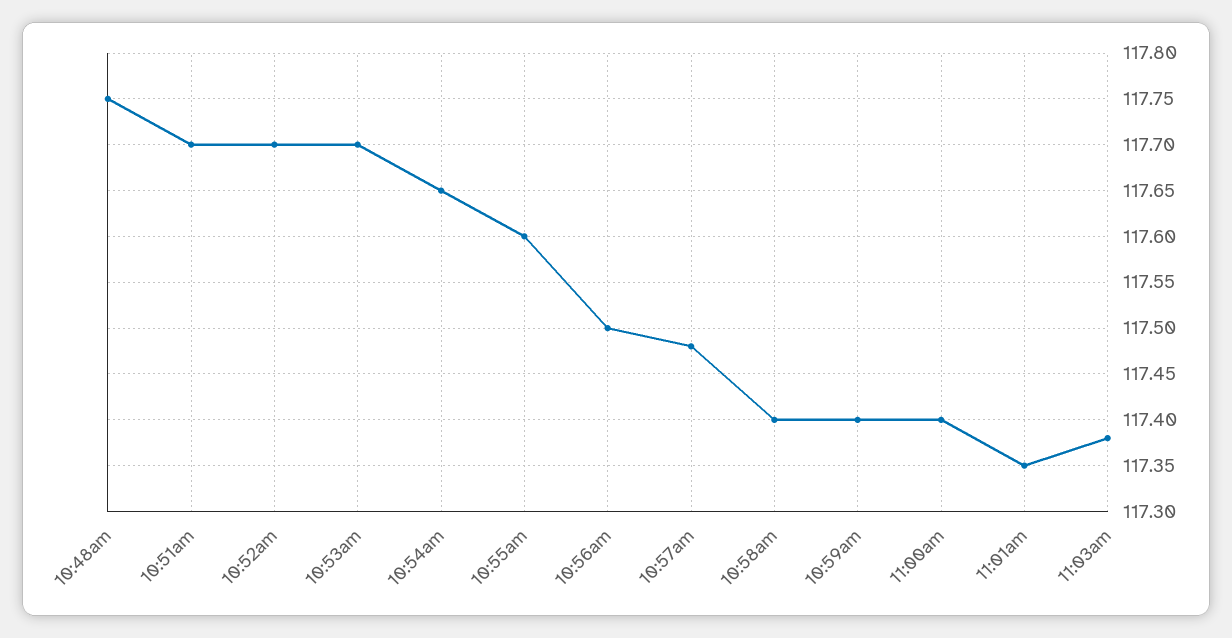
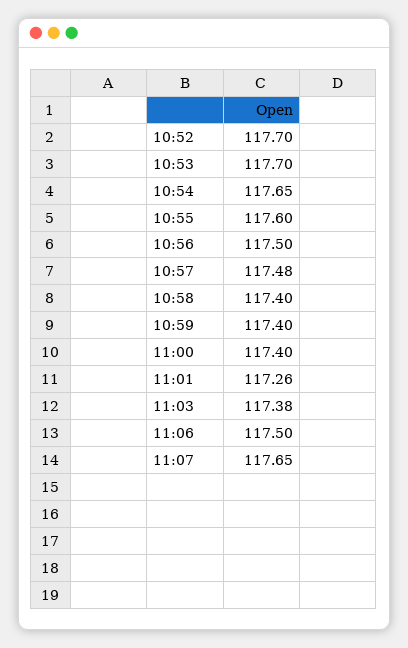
10:48am: 117.75 -> none
10:51am: 117.7 -> none
11:01am: 117.35 -> 117.26
11:06: none -> 117.5
11:07: none -> 117.65

